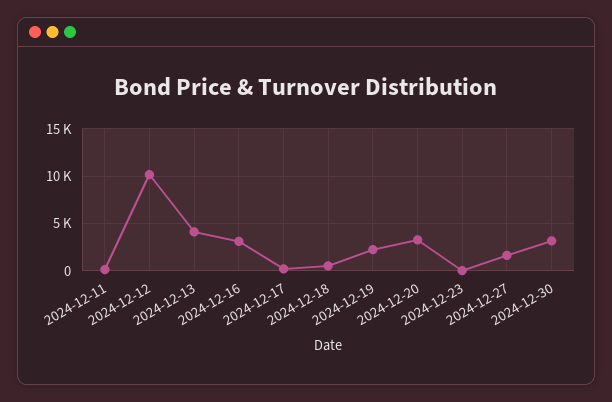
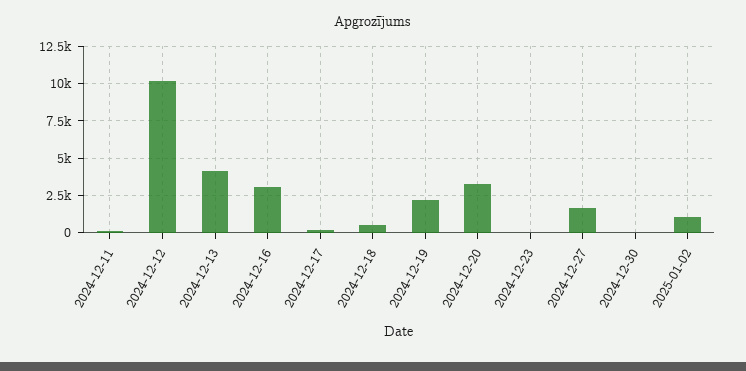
2024-12-30: 3000 -> 0
2025-01-02: none -> 1000

